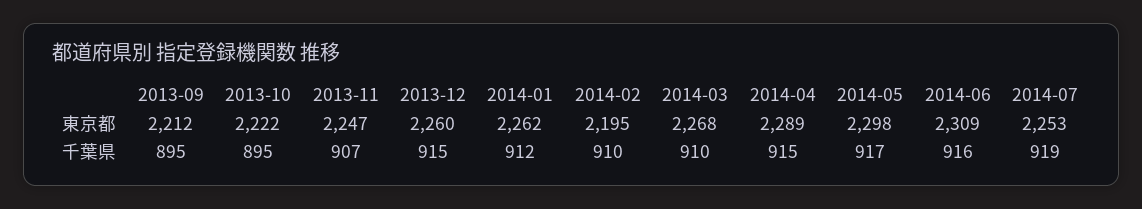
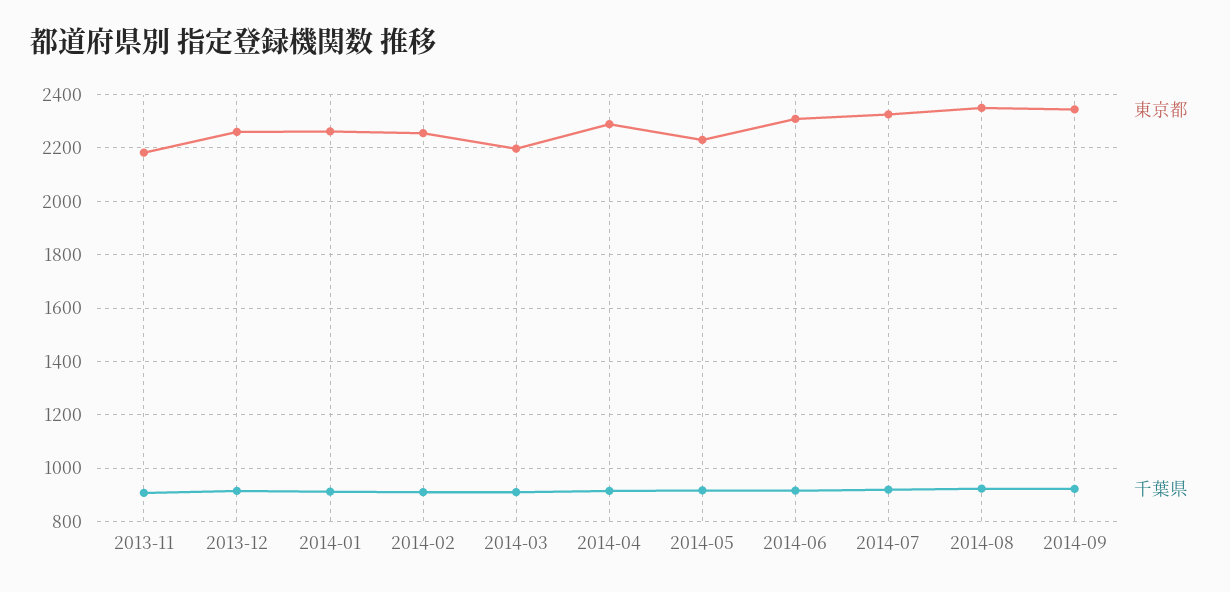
東京都, 2013-09: 2212 -> none
東京都, 2013-10: 2222 -> none
東京都, 2013-11: 2247 -> 2175
東京都, 2014-02: 2195 -> 2250
東京都, 2014-03: 2268 -> 2200
東京都, 2014-05: 2298 -> 2225
東京都, 2014-07: 2253 -> 2325
千葉県, 2013-09: 895 -> none
千葉県, 2013-10: 895 -> none
東京都, 2014-08: none -> 2350
千葉県, 2014-08: none -> 925
東京都, 2014-09: none -> 2350
千葉県, 2014-09: none -> 925

